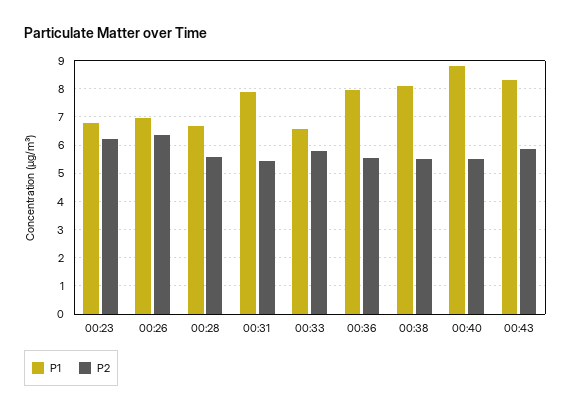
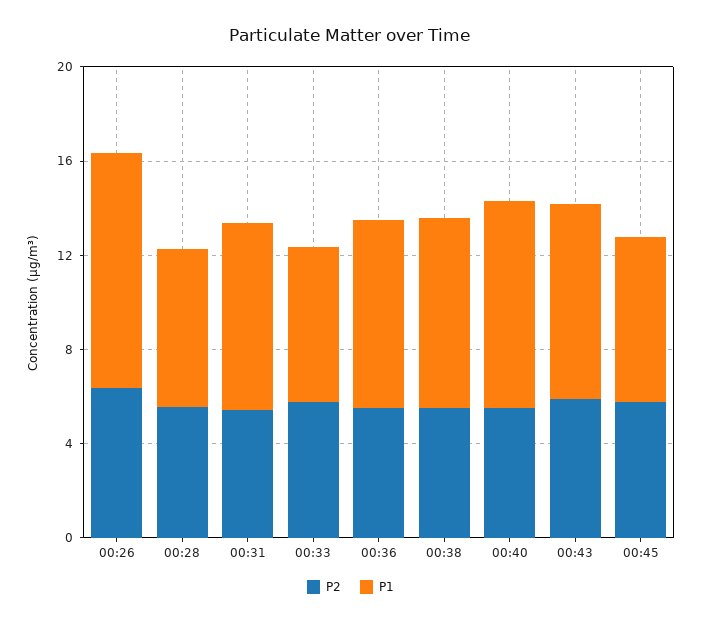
P1, 00:23: 6.75 -> none
P2, 00:23: 6.25 -> none
P1, 00:26: 7 -> 10
P2, 00:45: none -> 6
P1, 00:45: none -> 7

